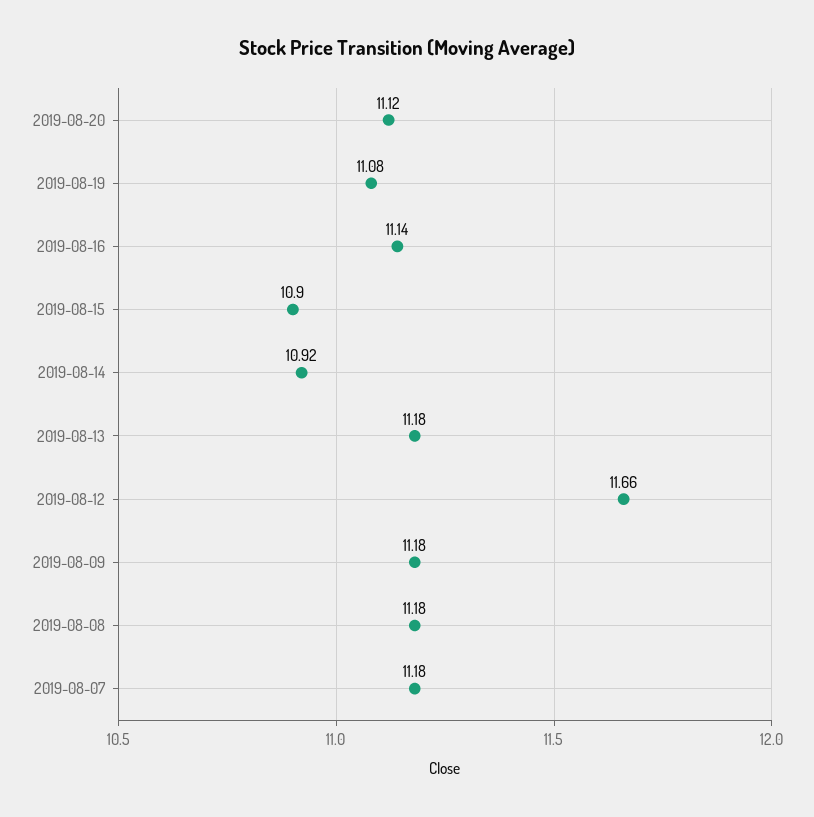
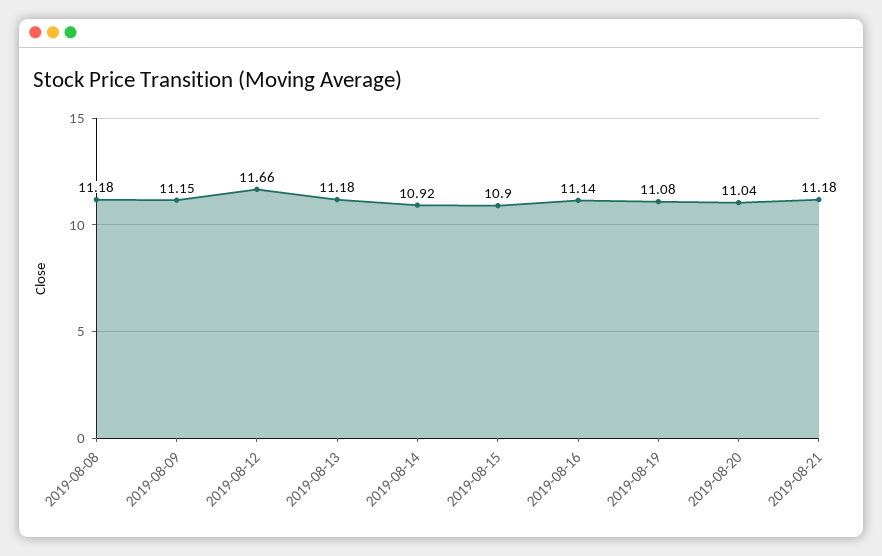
2019-08-20: 11.12 -> 11.04
2019-08-09: 11.18 -> 11.15
2019-08-07: 11.18 -> none
2019-08-21: none -> 11.18

